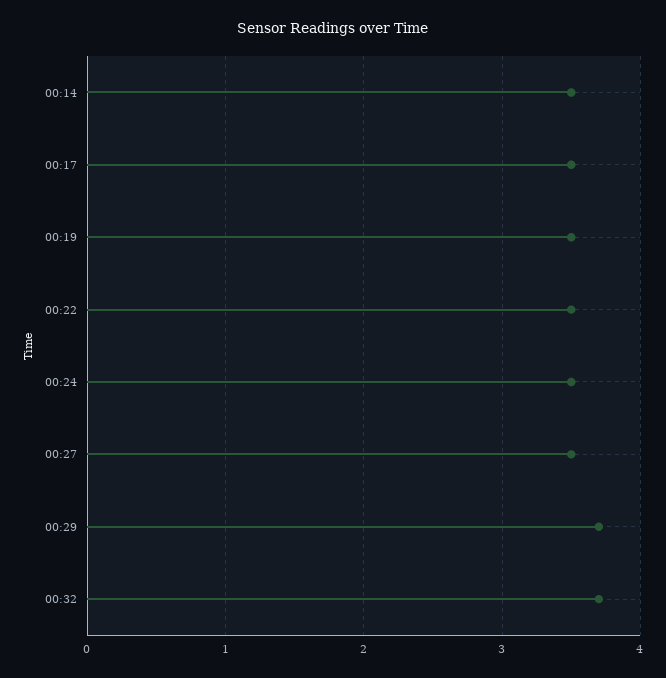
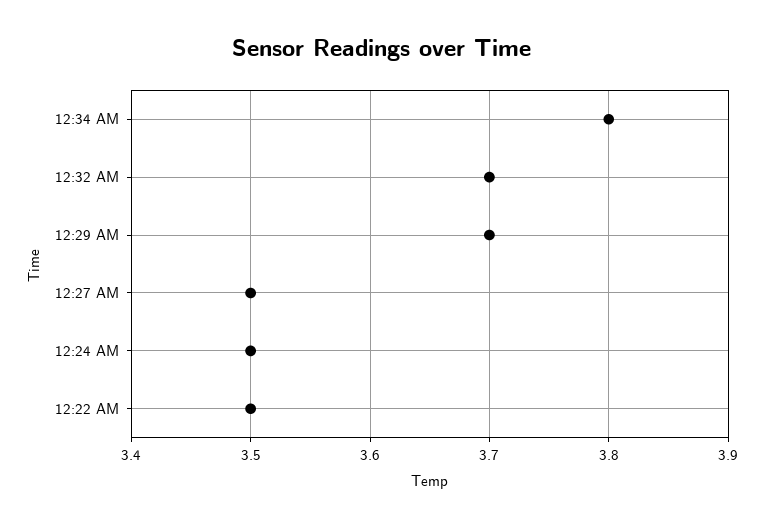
00:14: 3.5 -> none
00:17: 3.5 -> none
00:19: 3.5 -> none
12:34 AM: none -> 3.8

